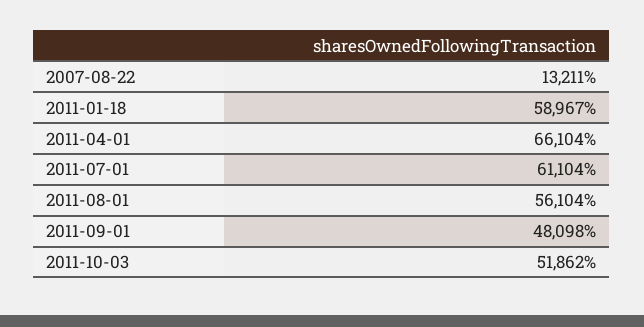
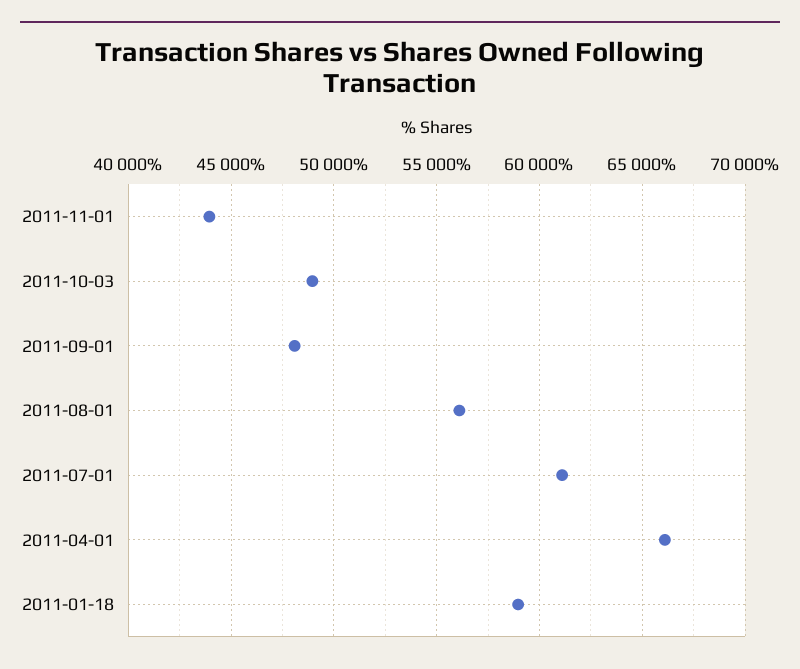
2007-08-22: 13211 -> none
2011-10-03: 51862 -> 49000
2011-11-01: none -> 44000

